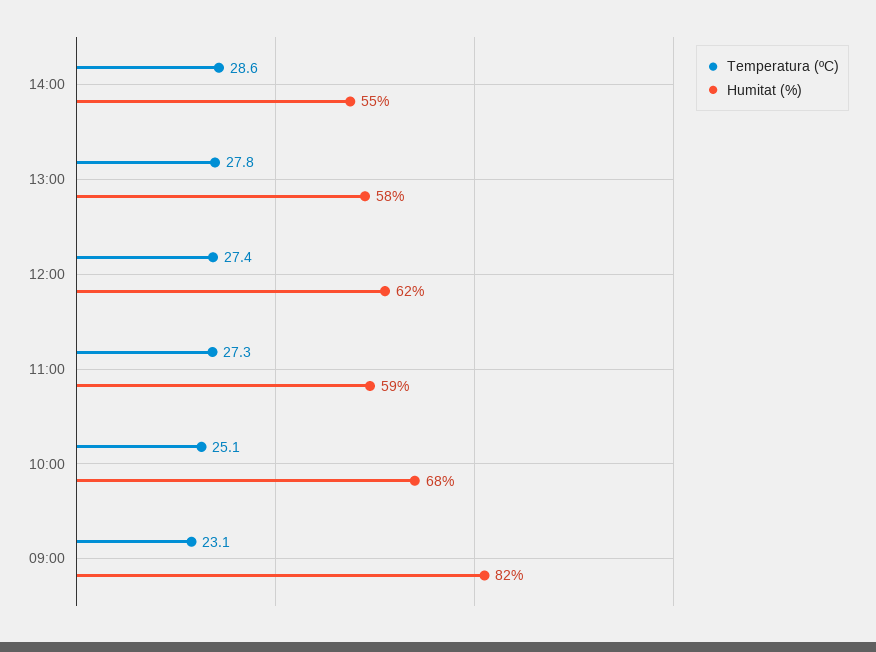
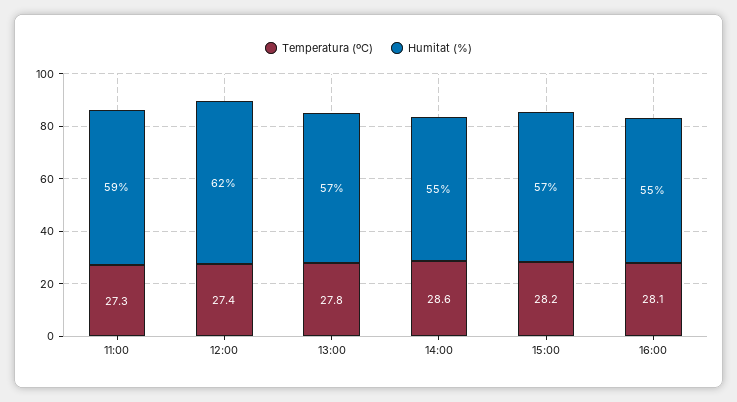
Humitat (%), 13:00: 58 -> 57
Temperatura (ºC), 10:00: 25.1 -> none
Humitat (%), 10:00: 68 -> none
Temperatura (ºC), 09:00: 23.1 -> none
Humitat (%), 09:00: 82 -> none
Temperatura (ºC), 15:00: none -> 28.2
Humitat (%), 15:00: none -> 57
Temperatura (ºC), 16:00: none -> 28.1
Humitat (%), 16:00: none -> 55

